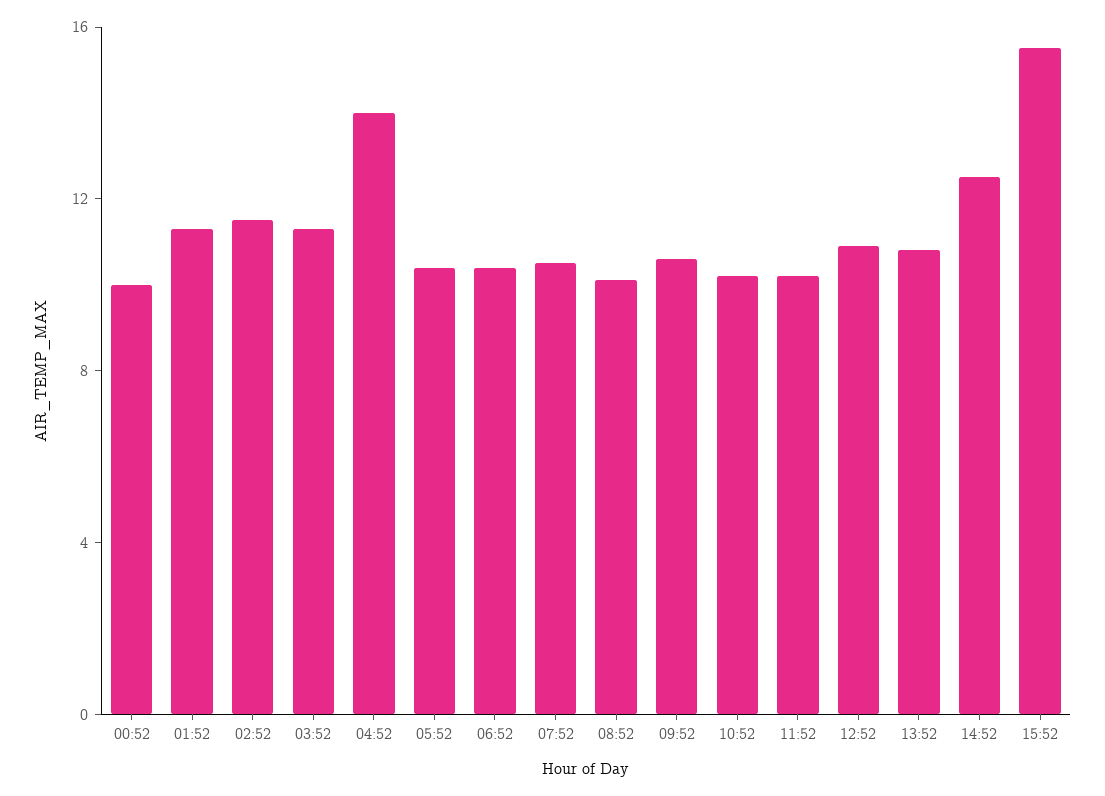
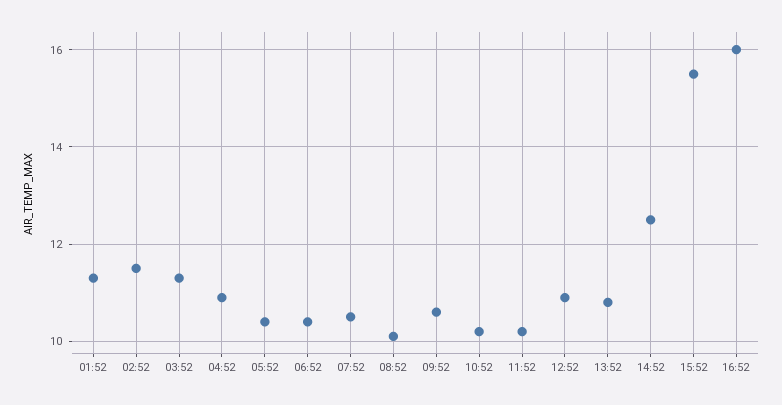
00:52: 10 -> none
04:52: 14 -> 11
16:52: none -> 16

